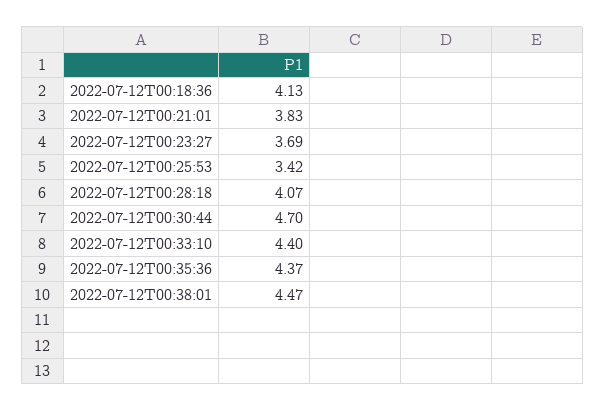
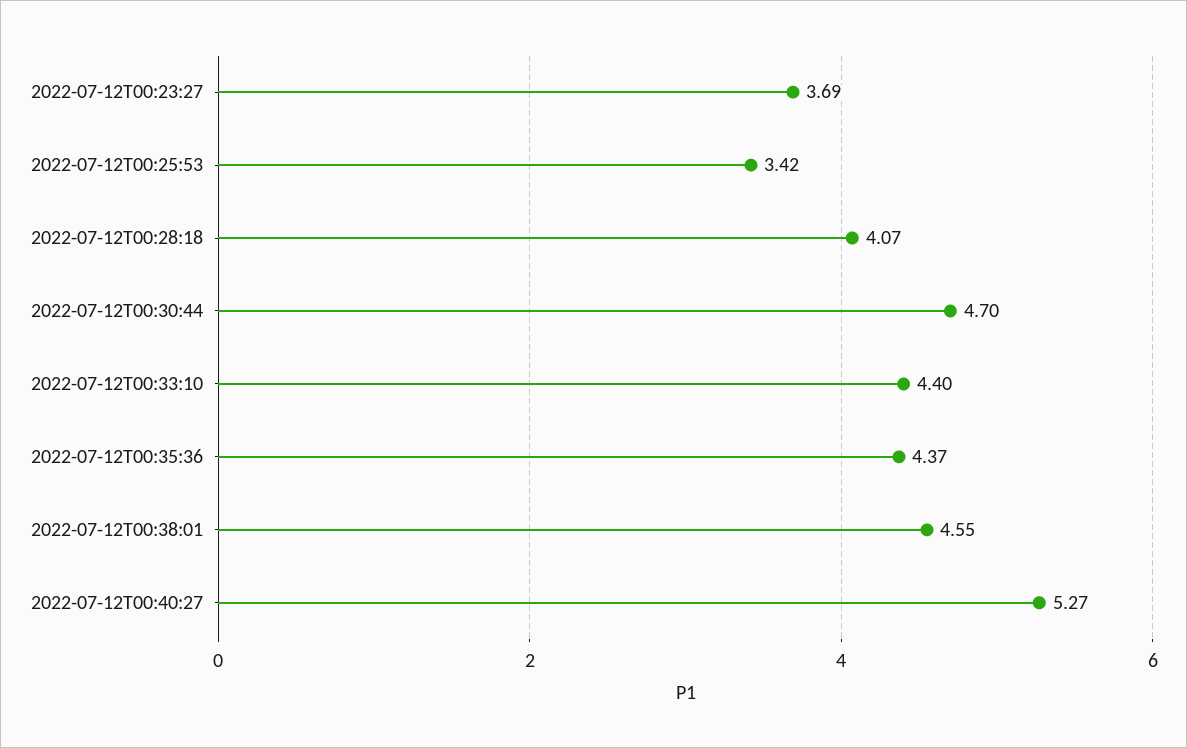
2022-07-12T00:18:36: 4.13 -> none
2022-07-12T00:21:01: 3.83 -> none
2022-07-12T00:38:01: 4.47 -> 4.55
2022-07-12T00:40:27: none -> 5.27

